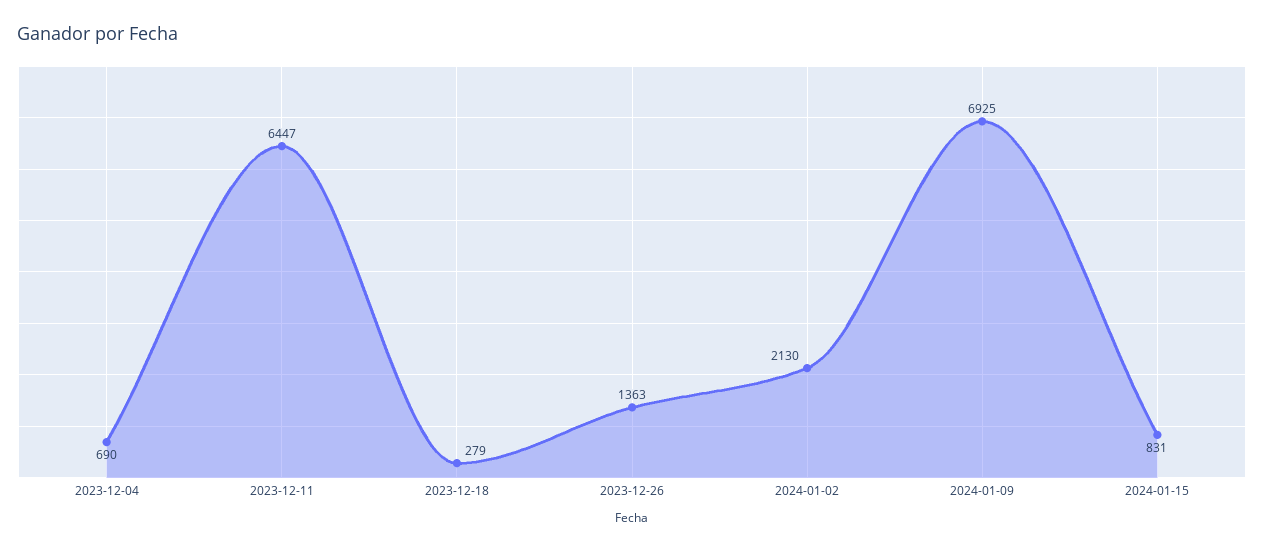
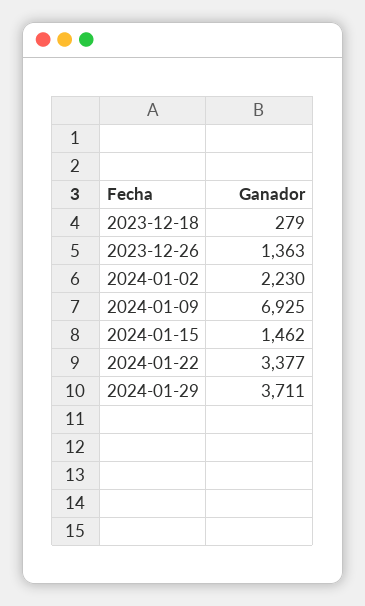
2023-12-04: 690 -> none
2023-12-11: 6447 -> none
2024-01-02: 2130 -> 2230
2024-01-15: 831 -> 1462
2024-01-22: none -> 3377
2024-01-29: none -> 3711

